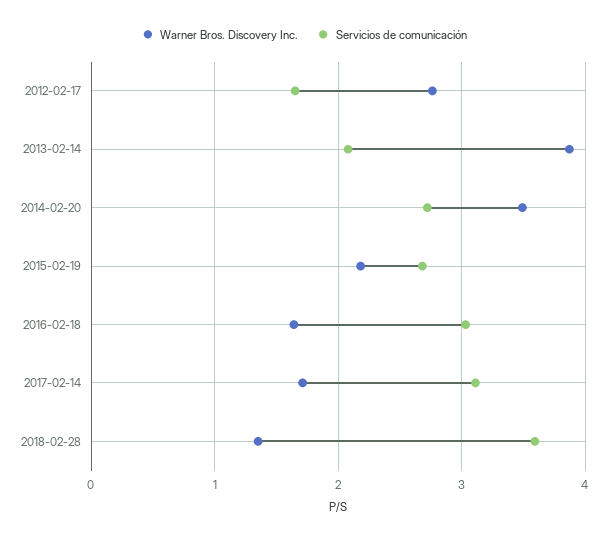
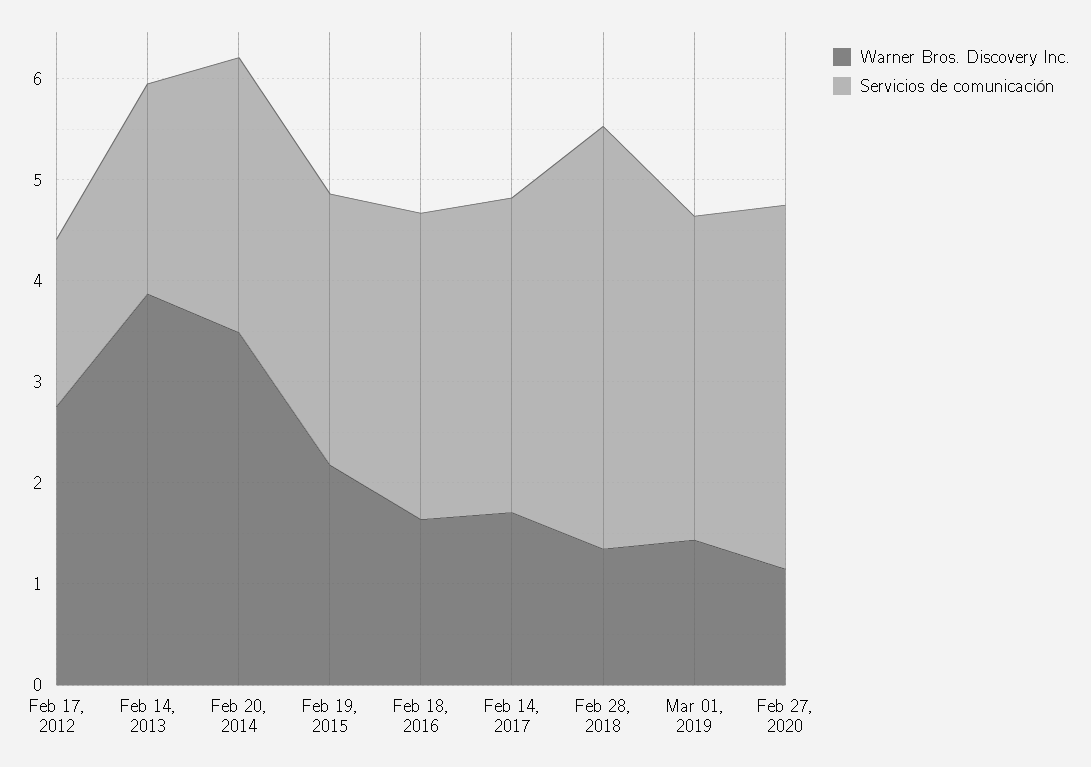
Servicios de comunicación, 2018-02-28: 3.6 -> 4.2
Warner Bros. Discovery Inc., Mar 01, 2019: none -> 1.4
Servicios de comunicación, Mar 01, 2019: none -> 3.2
Warner Bros. Discovery Inc., Feb 27, 2020: none -> 1.2
Servicios de comunicación, Feb 27, 2020: none -> 3.6

